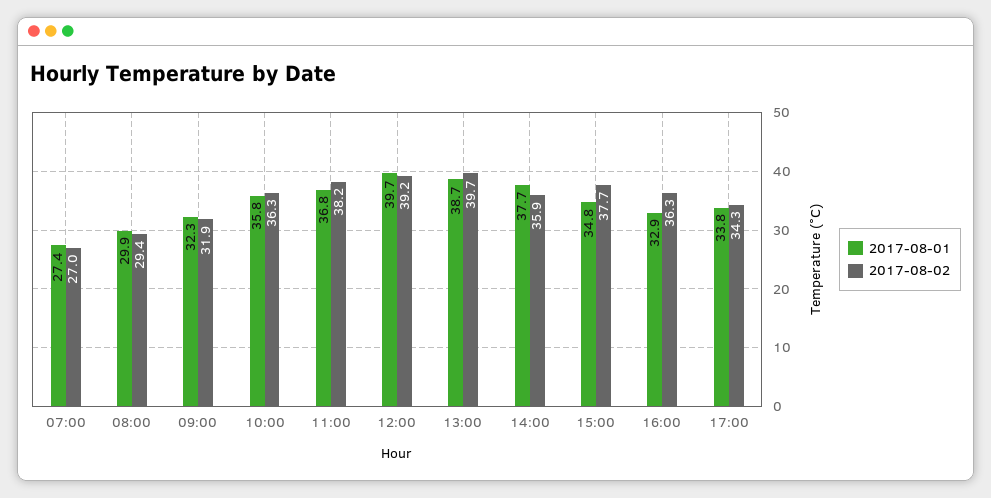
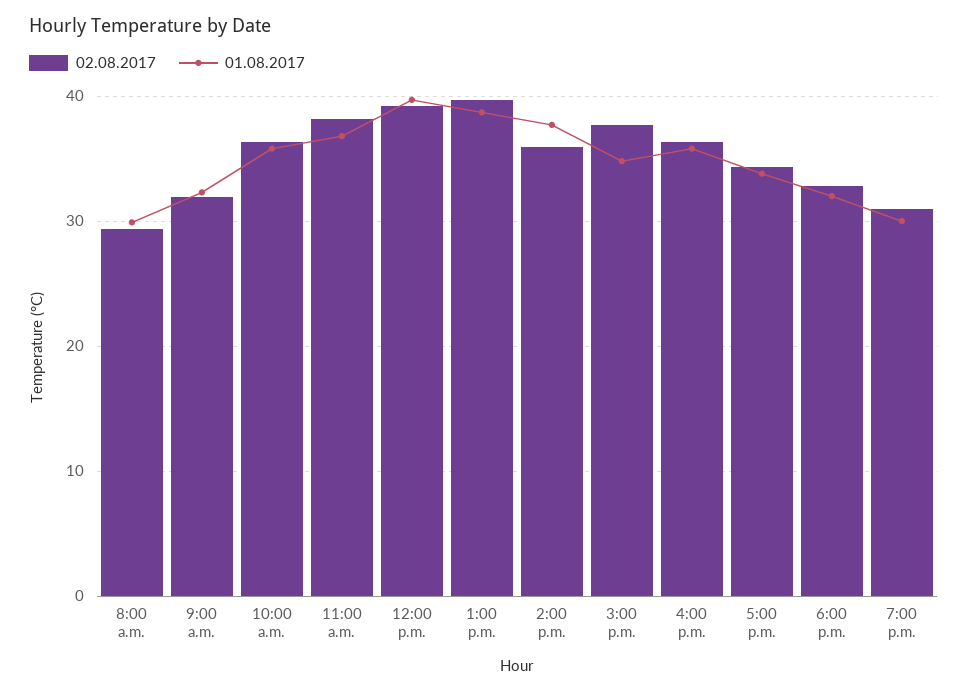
2017-08-01, 07:00: 27.4 -> none
2017-08-02, 07:00: 27 -> none
2017-08-01, 16:00: 32.9 -> 36
2017-08-02, 6:00 p.m.: none -> 33
2017-08-01, 6:00 p.m.: none -> 32
2017-08-02, 7:00 p.m.: none -> 31
2017-08-01, 7:00 p.m.: none -> 30

